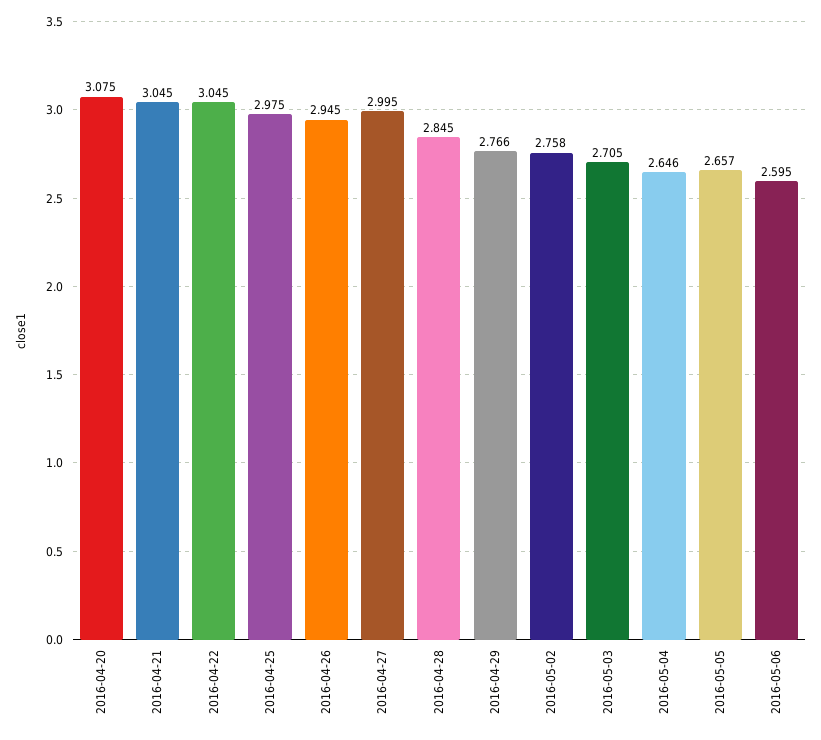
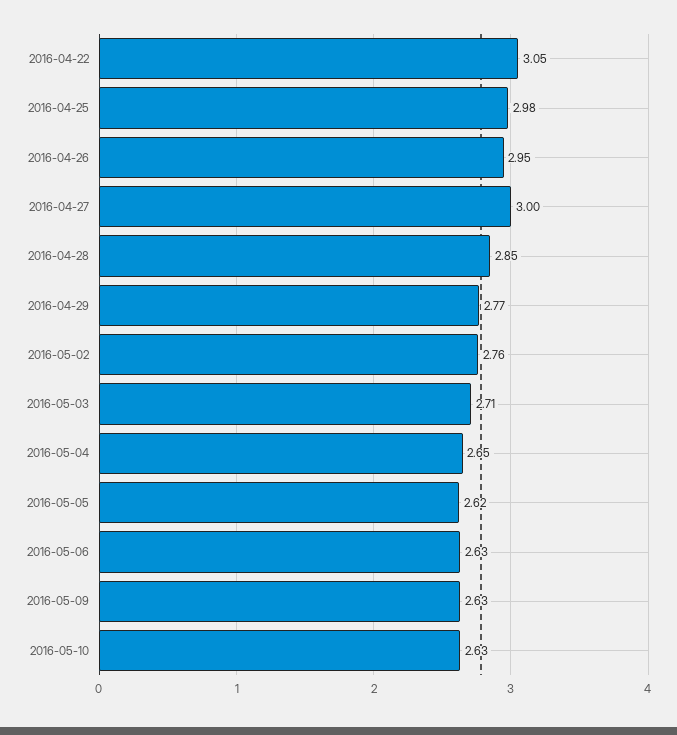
2016-04-20: 3.075 -> none
2016-04-21: 3.045 -> none
2016-05-05: 2.657 -> 2.62
2016-05-06: 2.595 -> 2.63
2016-05-09: none -> 2.63
2016-05-10: none -> 2.63

